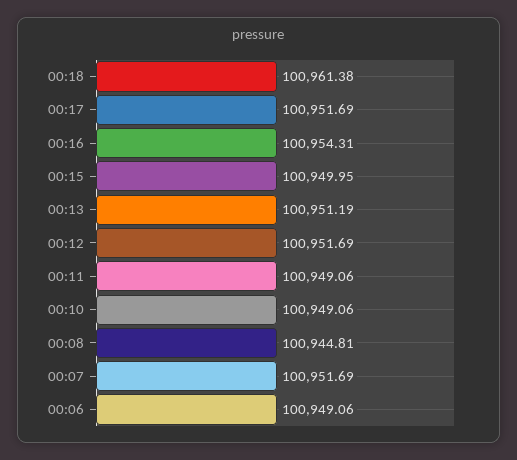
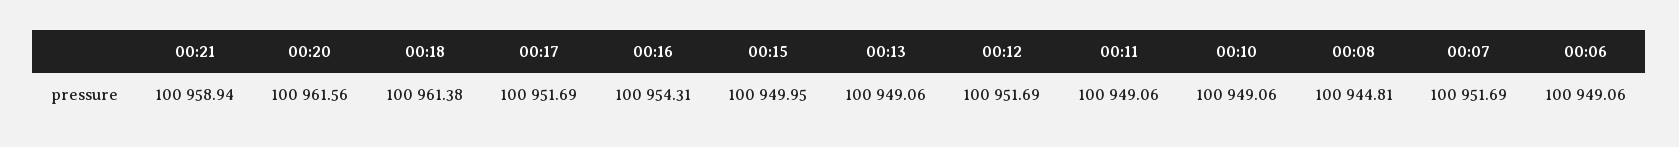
00:13: 100951.19 -> 100949.06
00:21: none -> 100958.94
00:20: none -> 100961.56

